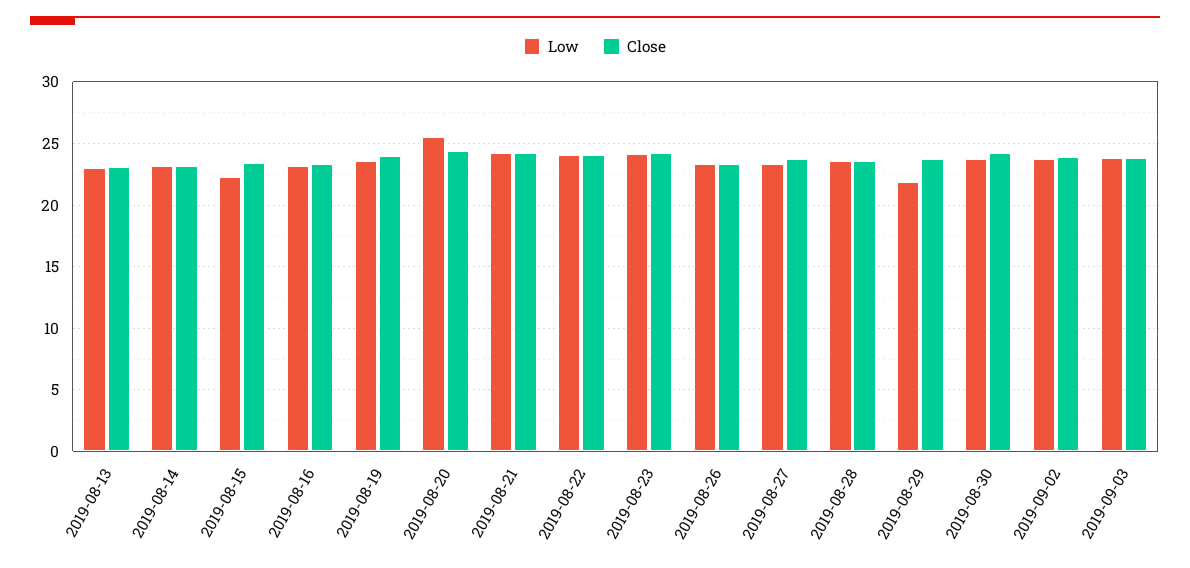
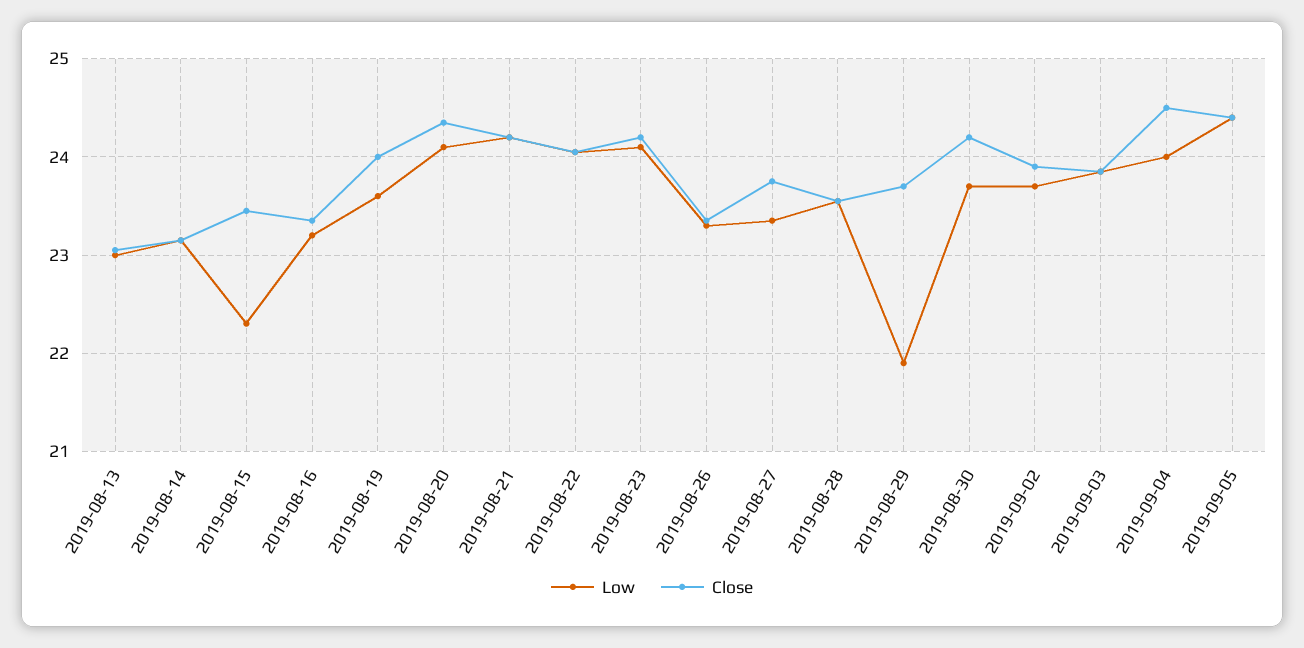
Low, 2019-08-20: 25.5 -> 24.1
Low, 2019-09-04: none -> 24
Close, 2019-09-04: none -> 24.5
Low, 2019-09-05: none -> 24.4
Close, 2019-09-05: none -> 24.4

